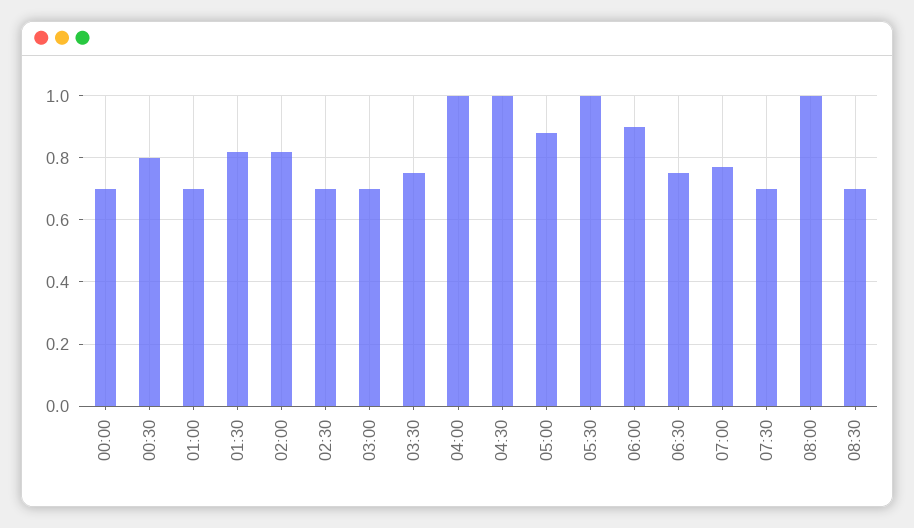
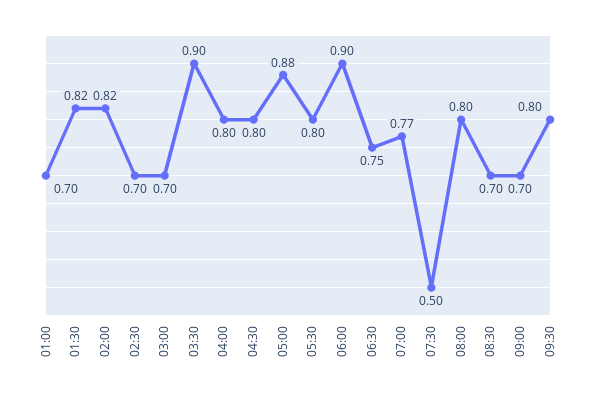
00:00: 0.7 -> none
00:30: 0.8 -> none
03:30: 0.75 -> 0.9
04:00: 1 -> 0.8
04:30: 1 -> 0.8
05:30: 1 -> 0.8
07:30: 0.7 -> 0.5
08:00: 1 -> 0.8
09:00: none -> 0.7
09:30: none -> 0.8

